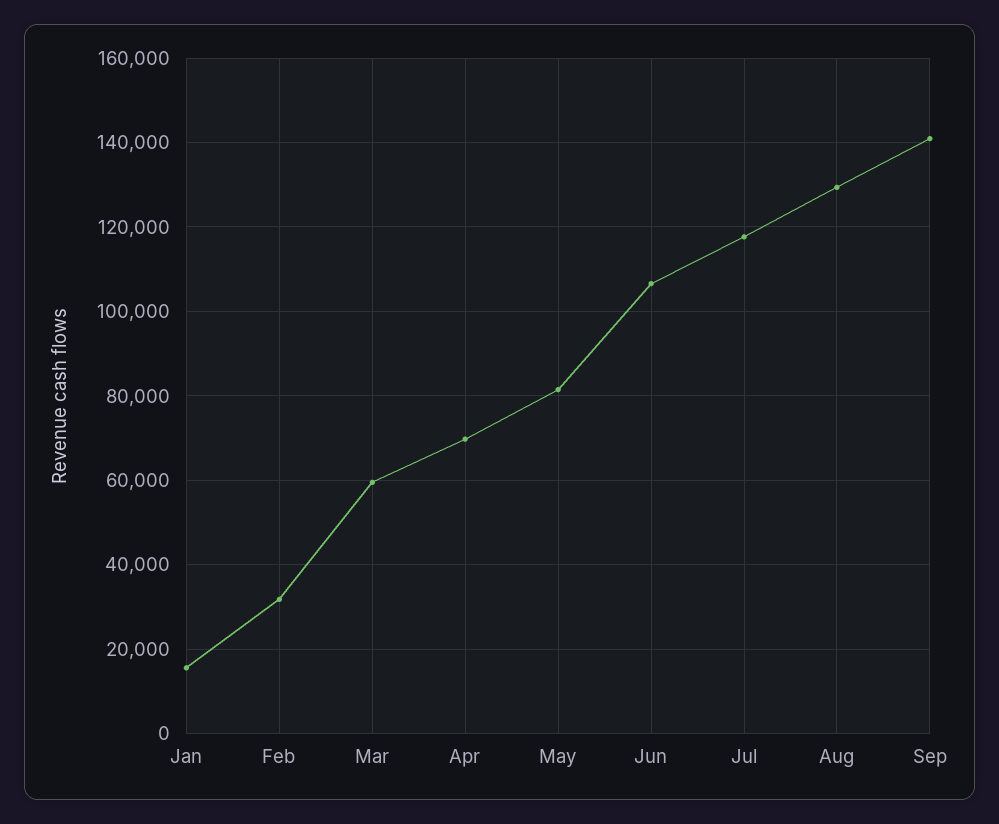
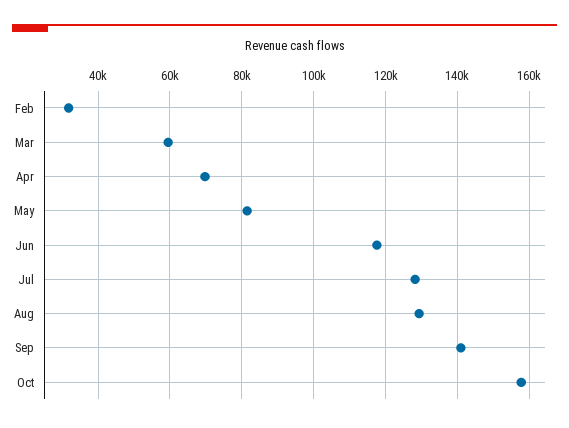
Jan: 16000 -> none
Jun: 106000 -> 118000
Jul: 118000 -> 128000
Oct: none -> 158000

